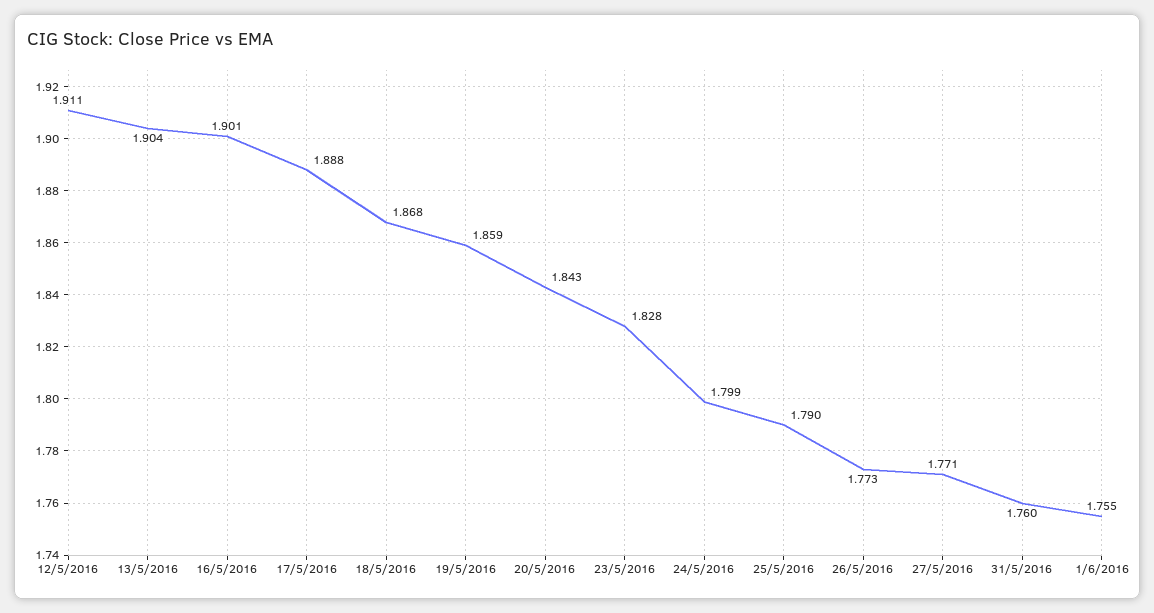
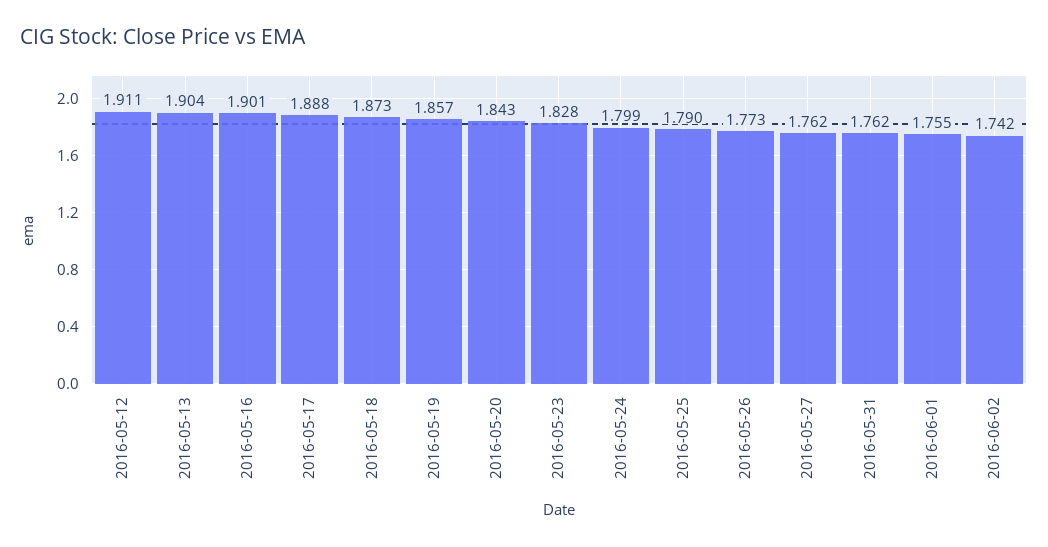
18/5/2016: 1.868 -> 1.873
19/5/2016: 1.859 -> 1.857
27/5/2016: 1.771 -> 1.762
31/5/2016: 1.76 -> 1.762
2016-06-02: none -> 1.742

